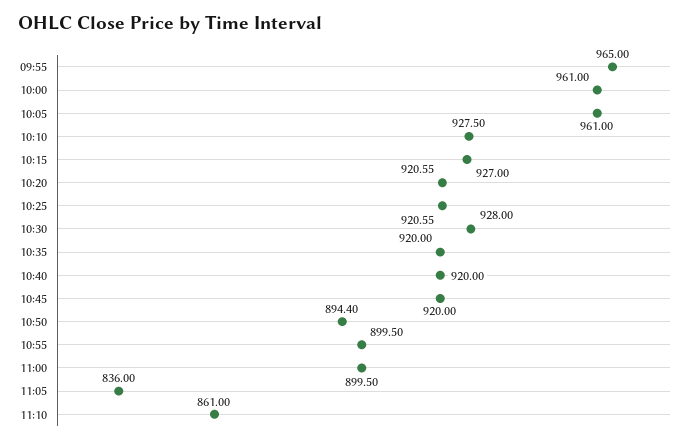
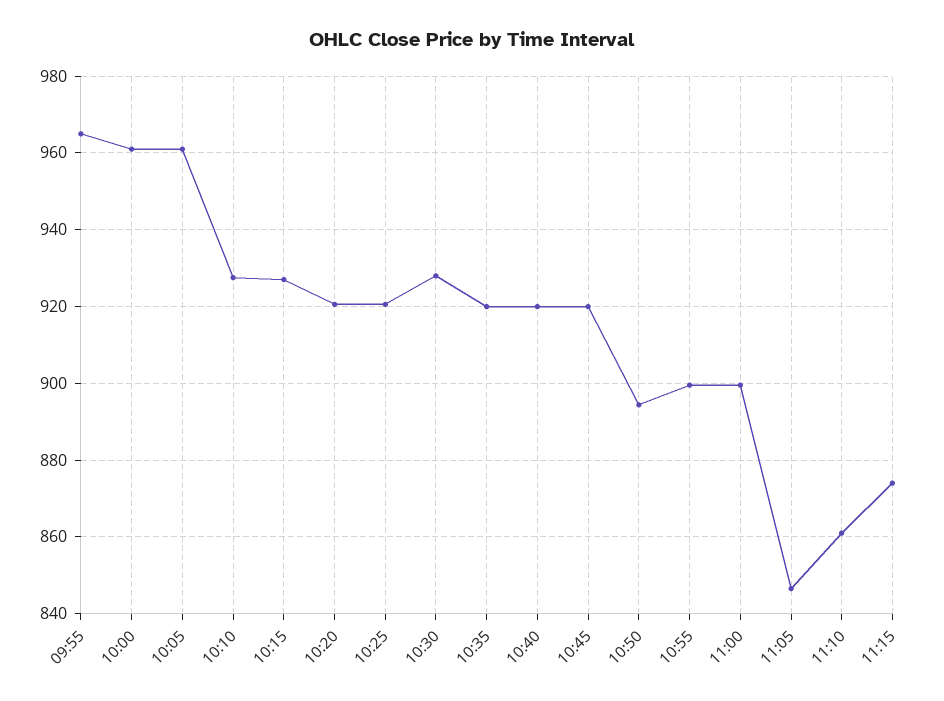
11:05: 836 -> 846
11:15: none -> 874

